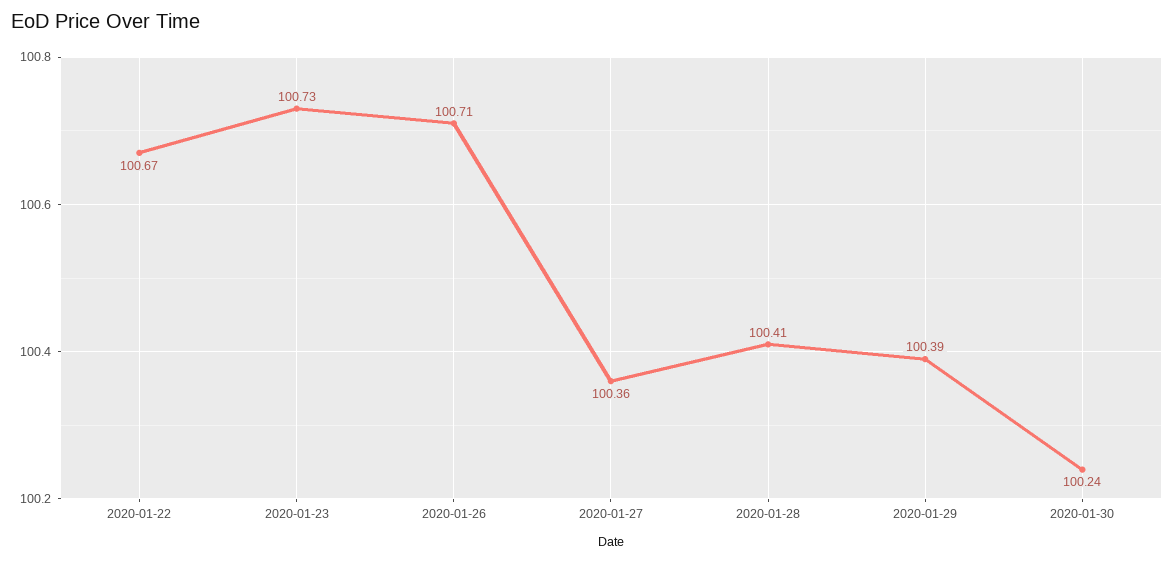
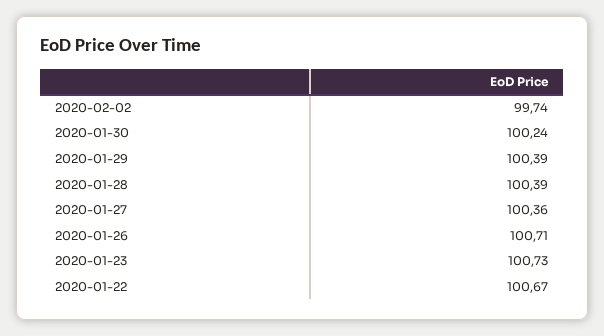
2020-01-28: 100.41 -> 100.39
2020-02-02: none -> 99.74

